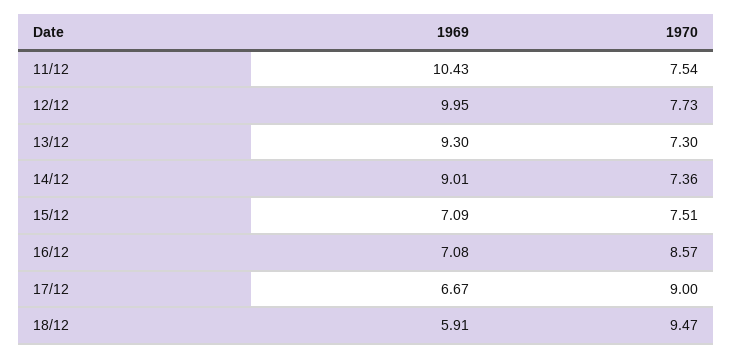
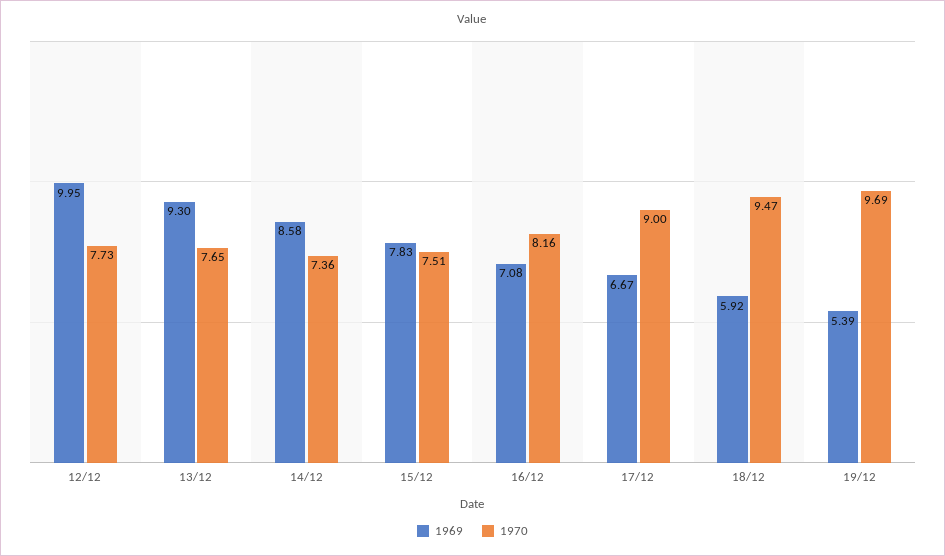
1969, 11/12: 10.43 -> none
1970, 11/12: 7.54 -> none
1970, 13/12: 7.3 -> 7.65
1969, 14/12: 9.01 -> 8.58
1969, 15/12: 7.09 -> 7.83
1970, 16/12: 8.57 -> 8.16
1969, 18/12: 5.91 -> 5.92
1969, 19/12: none -> 5.39
1970, 19/12: none -> 9.69

